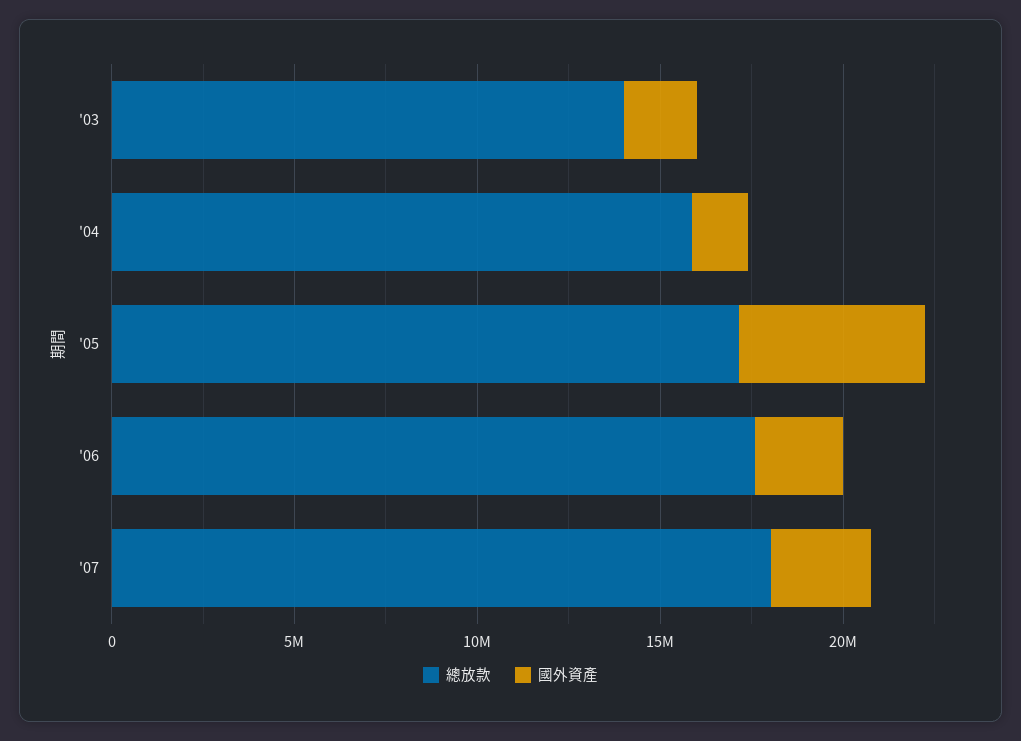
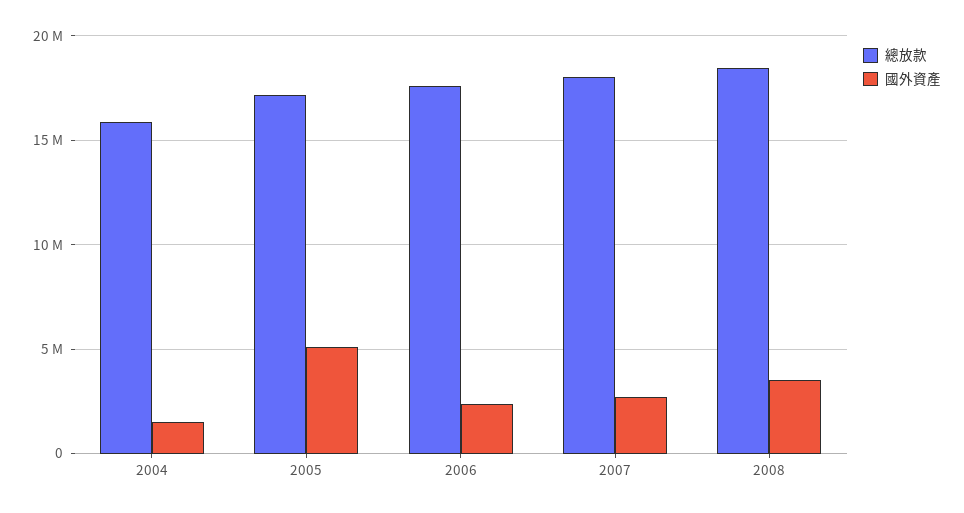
總放款, '03: 14000000 -> none
國外資產, '03: 2000000 -> none
總放款, 2008: none -> 18500000
國外資產, 2008: none -> 3500000

